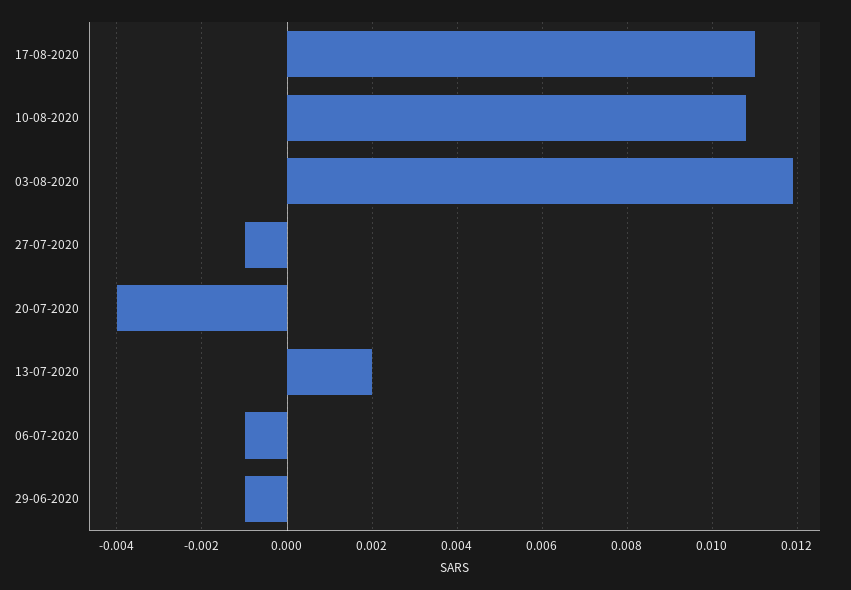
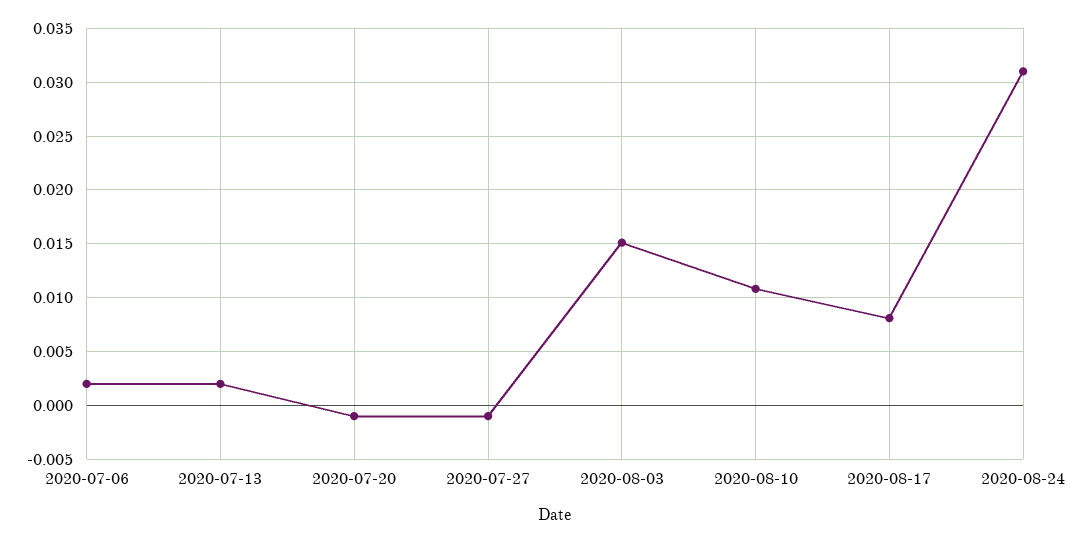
17-08-2020: 0.011 -> 0.008
03-08-2020: 0.012 -> 0.015
20-07-2020: -0.004 -> -0.001
06-07-2020: -0.001 -> 0.002
29-06-2020: -0.001 -> none
2020-08-24: none -> 0.031

